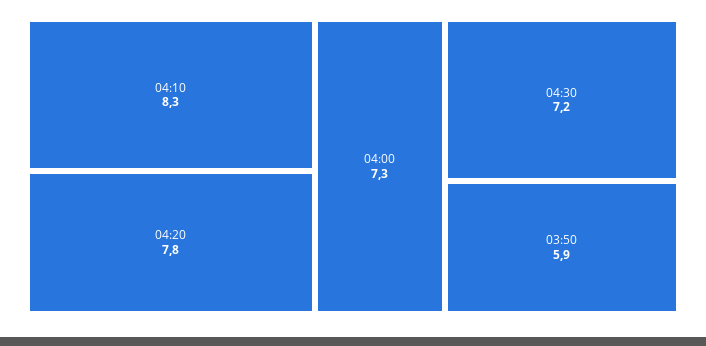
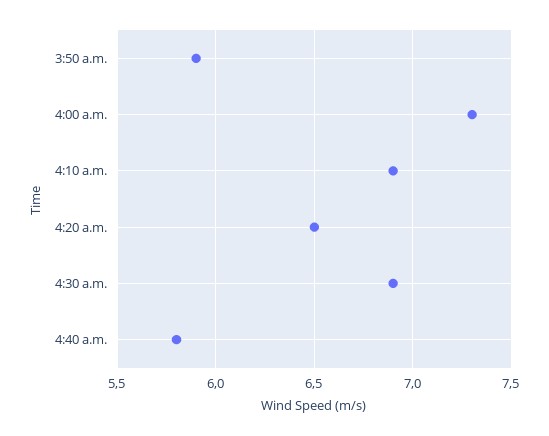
04:10: 8.3 -> 6.9
04:20: 7.8 -> 6.5
04:30: 7.2 -> 6.9
4:40 a.m.: none -> 5.8

